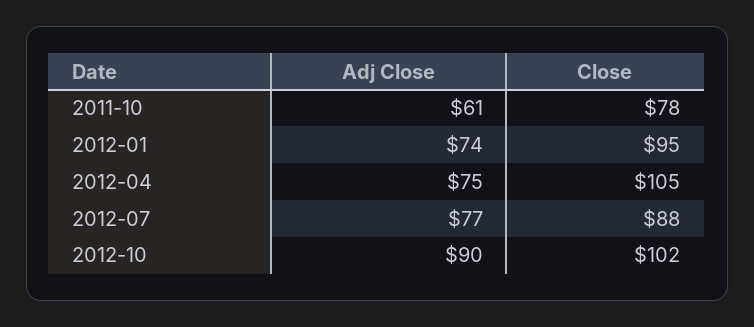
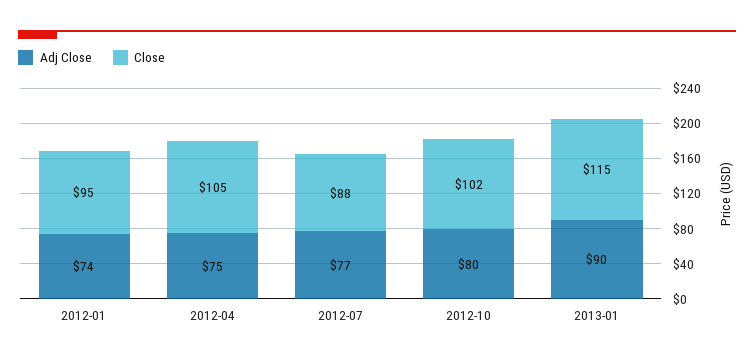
Adj Close, 2011-10: 61 -> none
Close, 2011-10: 78 -> none
Adj Close, 2012-10: 90 -> 80
Adj Close, 2013-01: none -> 90
Close, 2013-01: none -> 115

